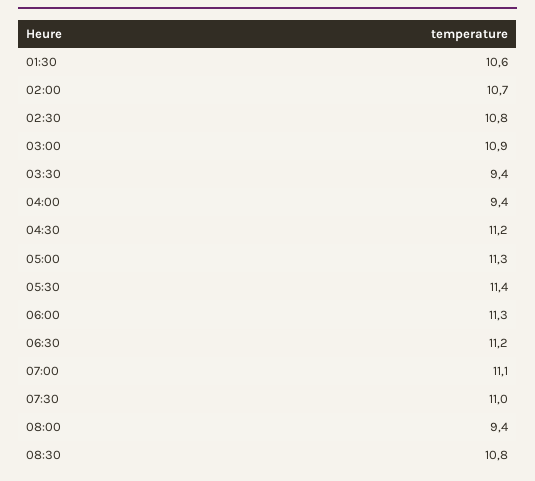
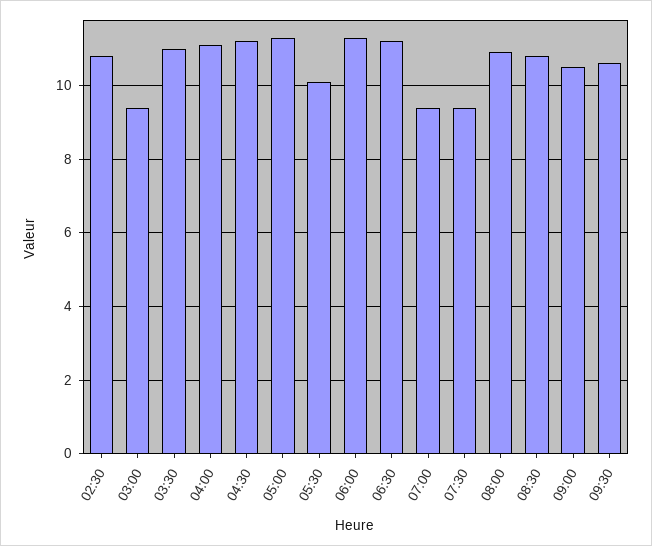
01:30: 10.6 -> none
02:00: 10.7 -> none
03:00: 10.9 -> 9.5
03:30: 9.4 -> 11
04:00: 9.4 -> 11
05:30: 11.4 -> 10
07:00: 11.1 -> 9.5
07:30: 11 -> 9.5
08:00: 9.4 -> 11
09:00: none -> 10.5
09:30: none -> 10.5

